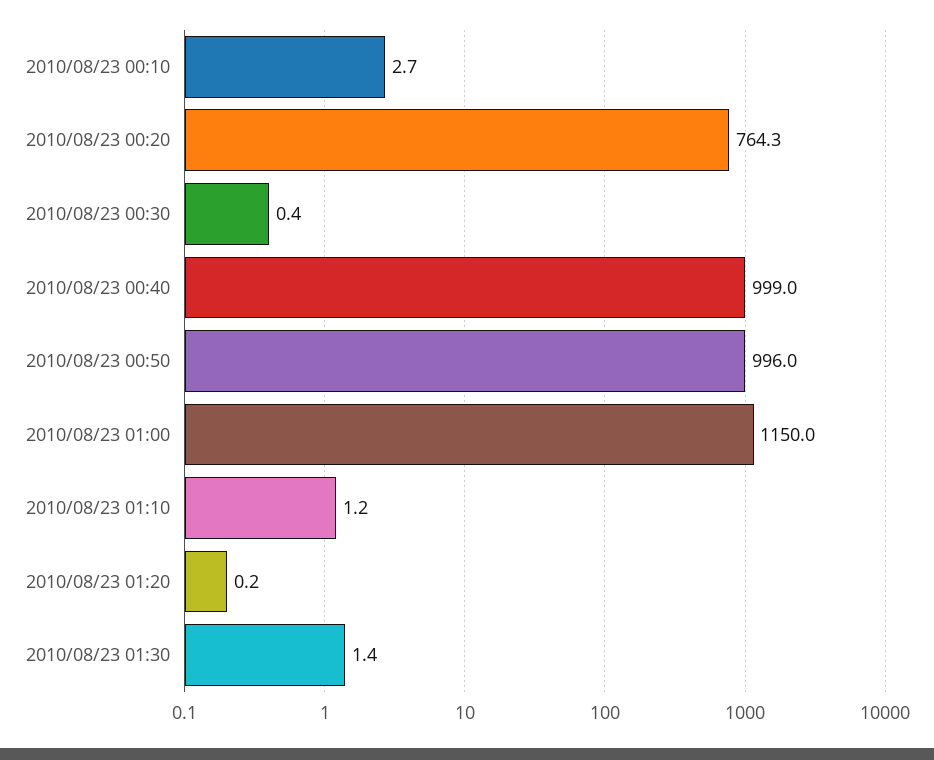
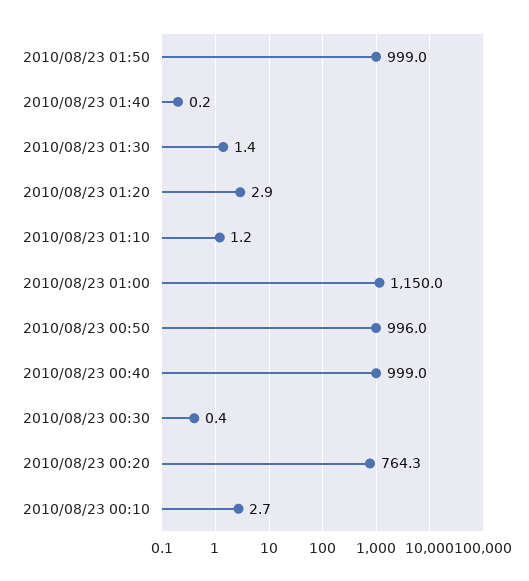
2010/08/23 01:20: 0.2 -> 2.9
2010/08/23 01:50: none -> 999
2010/08/23 01:40: none -> 0.2

